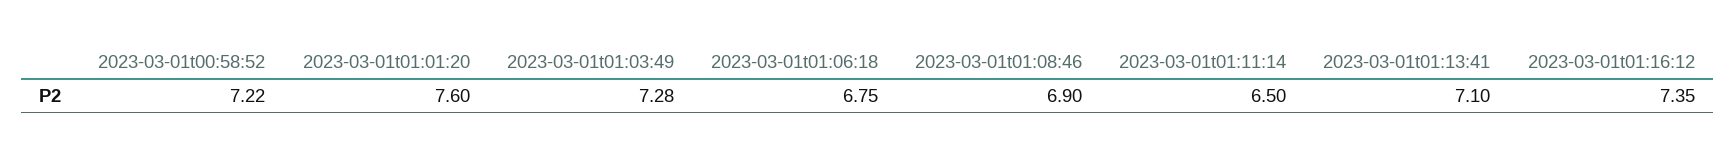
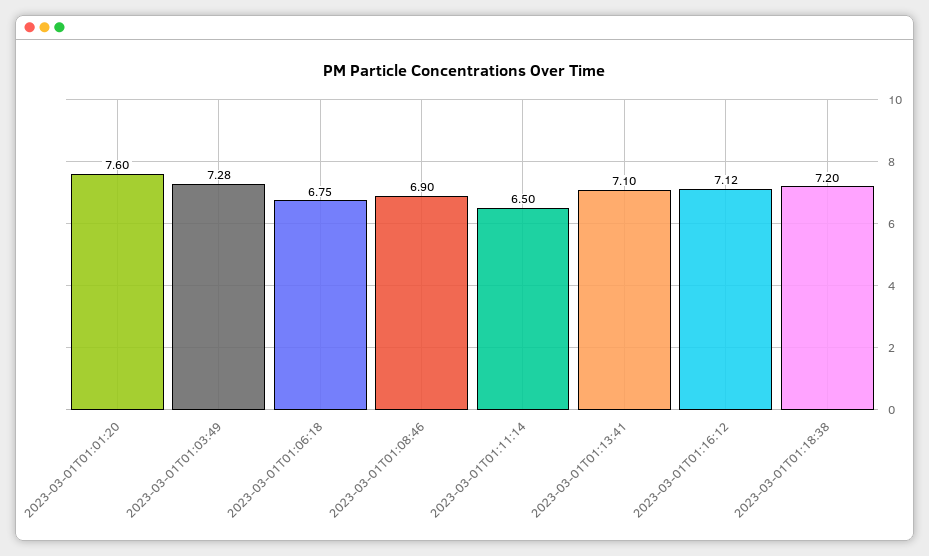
2023-03-01t00:58:52: 7.22 -> none
2023-03-01t01:16:12: 7.35 -> 7.12
2023-03-01T01:18:38: none -> 7.2

